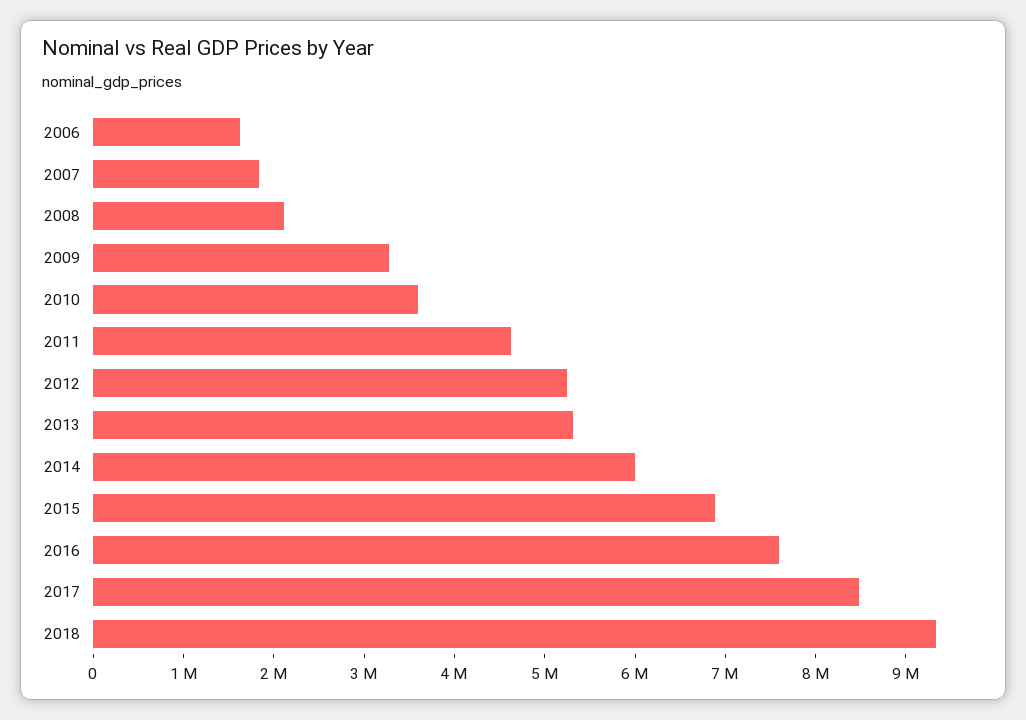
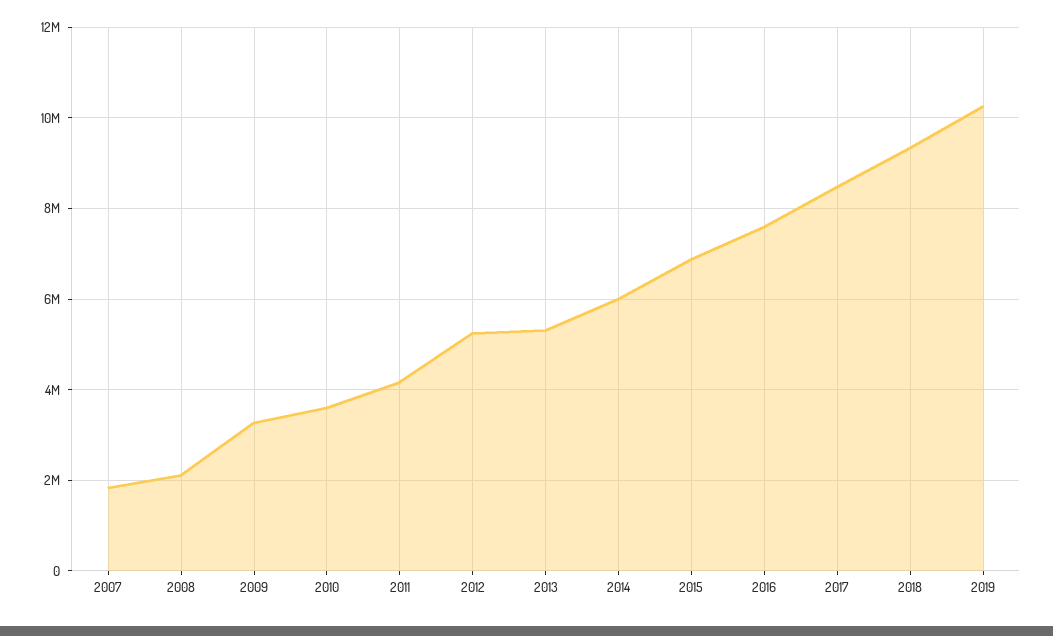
2006: 1600000 -> none
2011: 4600000 -> 4200000
2019: none -> 10200000

